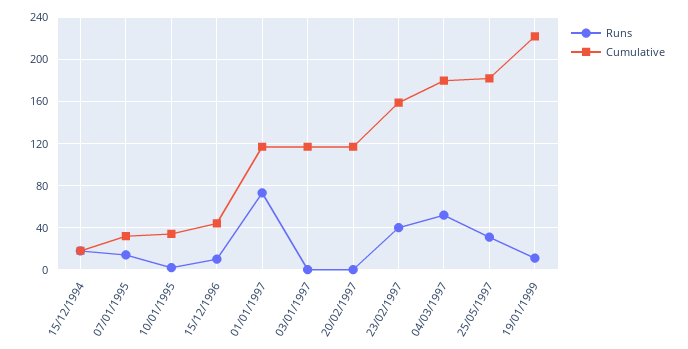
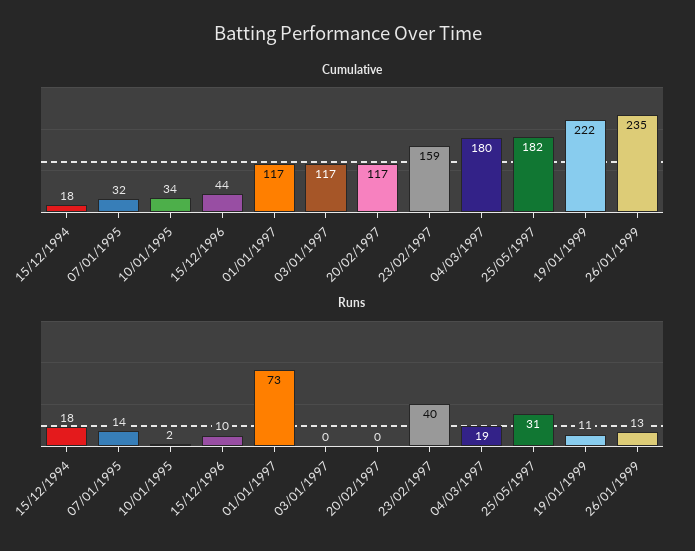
Runs, 04/03/1997: 50 -> 19
Cumulative, 26/01/1999: none -> 235
Runs, 26/01/1999: none -> 13

